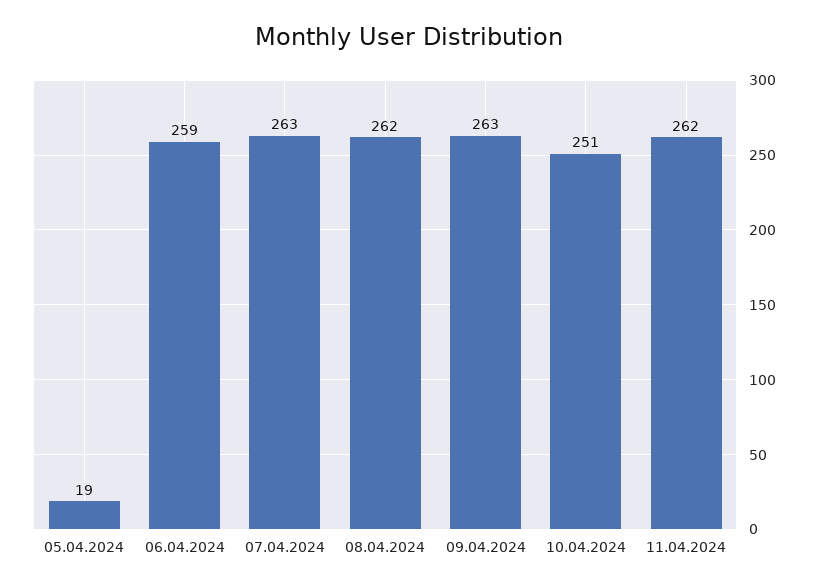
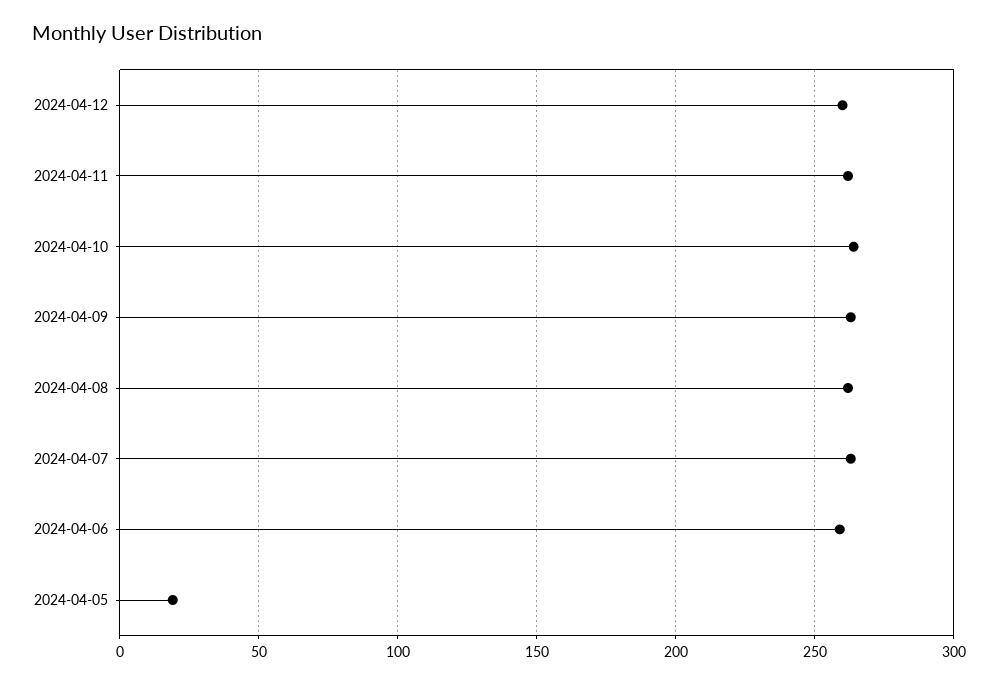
10.04.2024: 251 -> 265
2024-04-12: none -> 260

